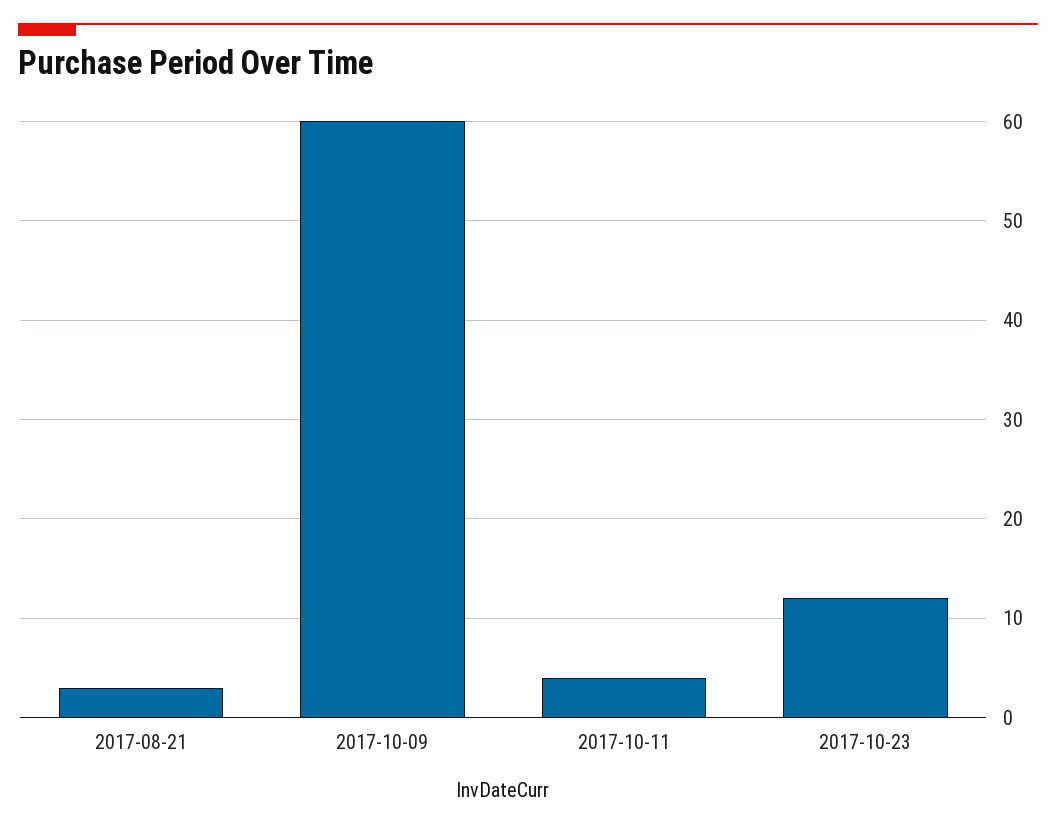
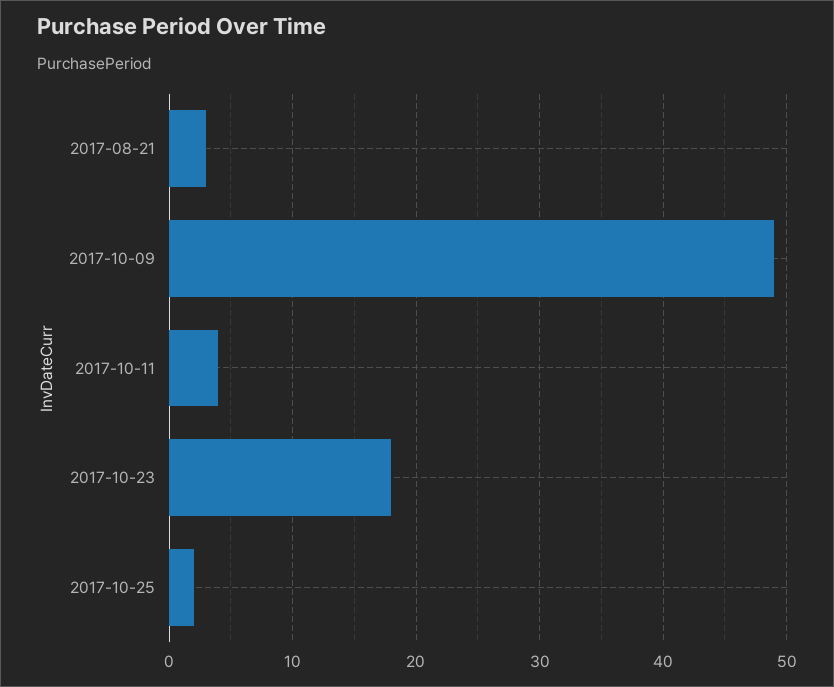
2017-10-09: 60 -> 49
2017-10-23: 12 -> 18
2017-10-25: none -> 2

